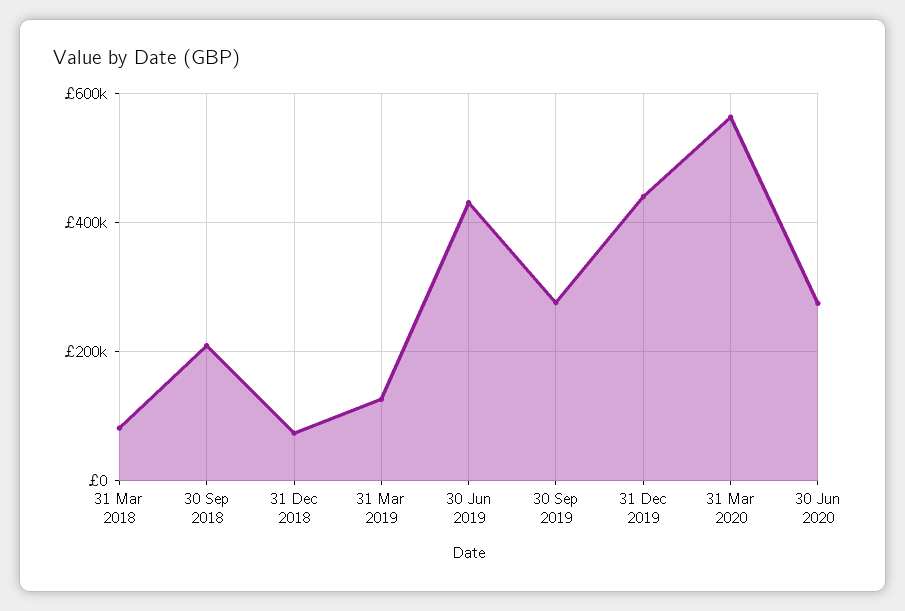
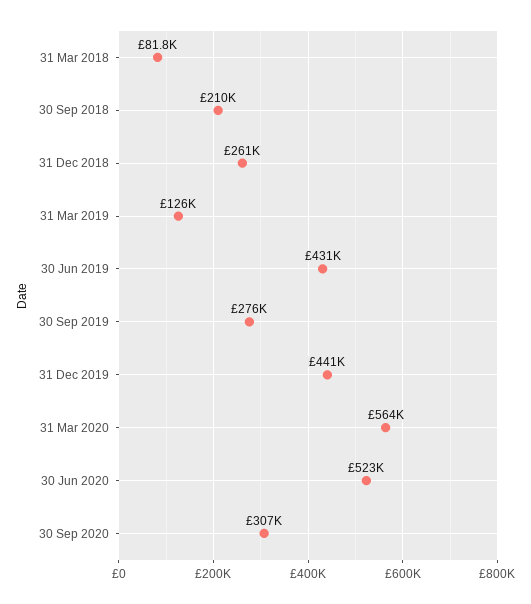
31 Dec 2018: 80000 -> 261000
30 Jun 2020: 280000 -> 523000
30 Sep 2020: none -> 307000

